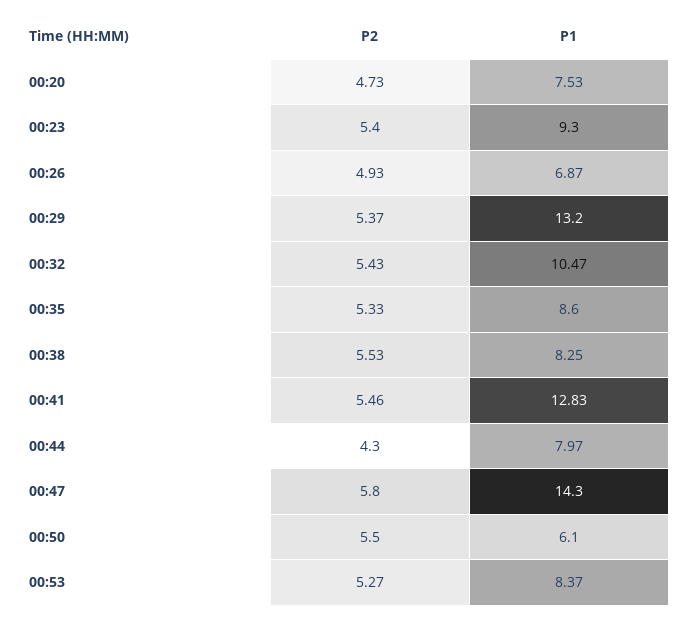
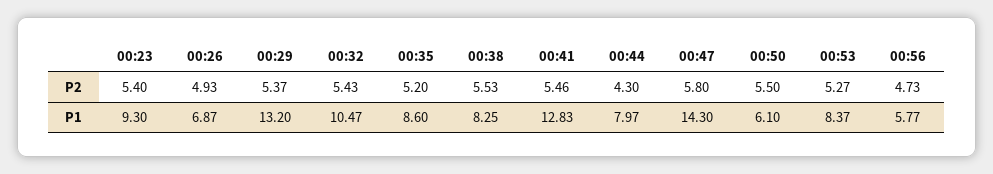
P2, 00:20: 4.73 -> none
P1, 00:20: 7.53 -> none
P2, 00:35: 5.33 -> 5.2
P2, 00:56: none -> 4.73
P1, 00:56: none -> 5.77

